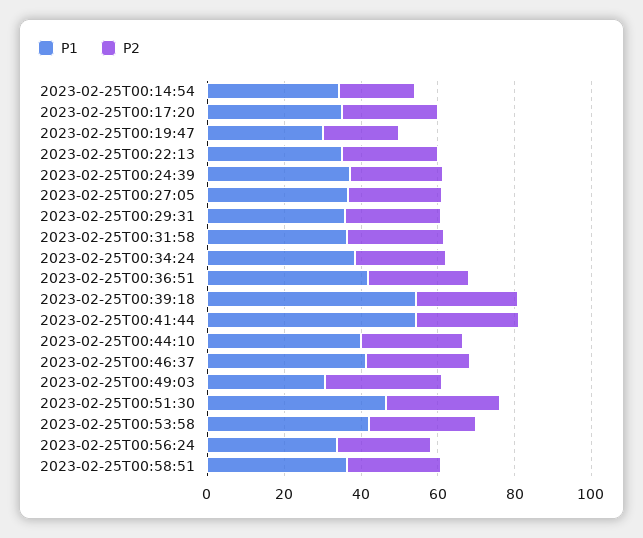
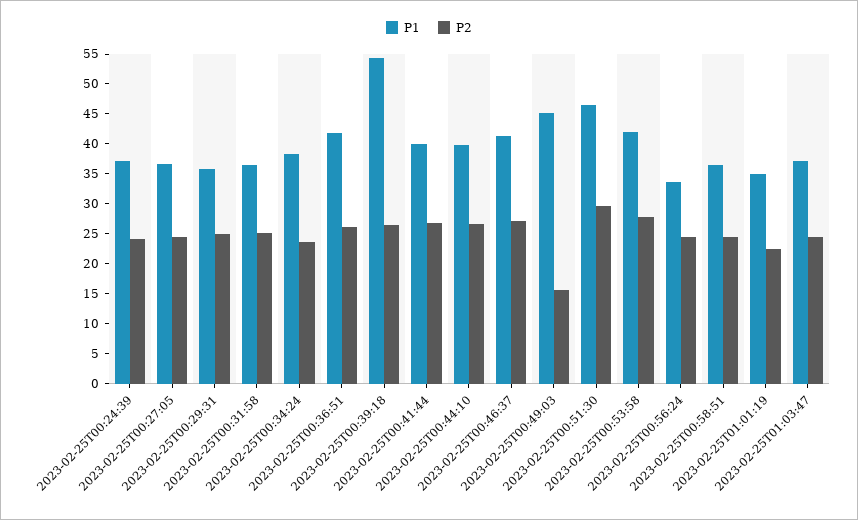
P1, 2023-02-25T00:14:54: 35 -> none
P2, 2023-02-25T00:14:54: 20 -> none
P1, 2023-02-25T00:17:20: 35 -> none
P2, 2023-02-25T00:17:20: 25 -> none
P1, 2023-02-25T00:19:47: 30 -> none
P2, 2023-02-25T00:19:47: 20 -> none
P1, 2023-02-25T00:22:13: 35 -> none
P2, 2023-02-25T00:22:13: 25 -> none
P1, 2023-02-25T00:41:44: 55 -> 40
P1, 2023-02-25T00:49:03: 30 -> 45
P2, 2023-02-25T00:49:03: 30 -> 15
P1, 2023-02-25T01:01:19: none -> 35
P2, 2023-02-25T01:01:19: none -> 22.5
P1, 2023-02-25T01:03:47: none -> 37.5
P2, 2023-02-25T01:03:47: none -> 25

